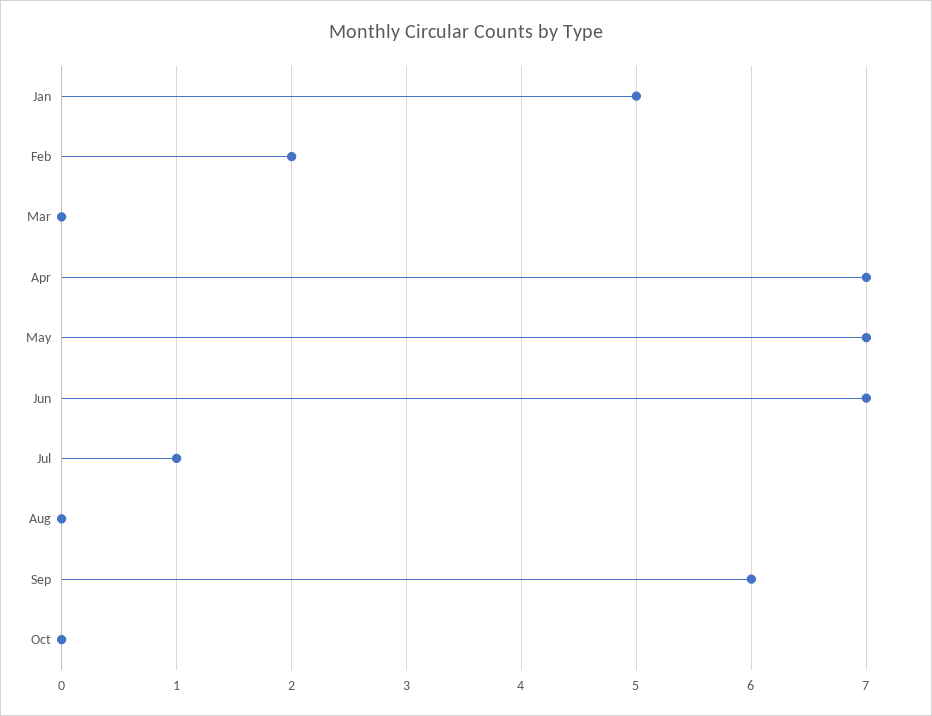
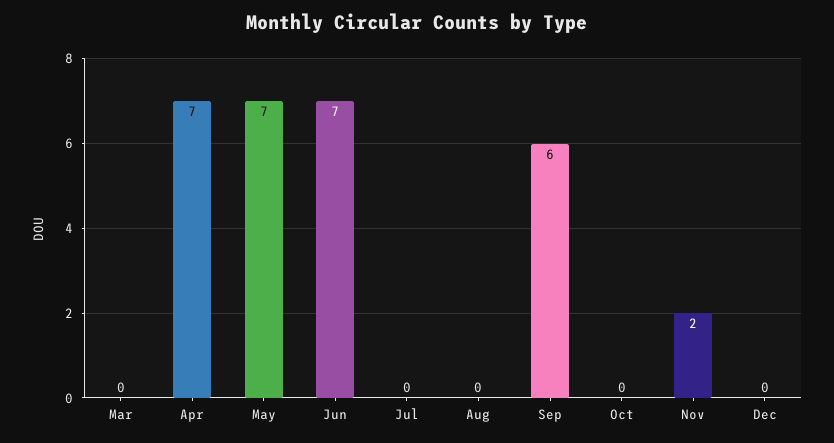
Jan: 5 -> none
Feb: 2 -> none
Jul: 1 -> 0
Nov: none -> 2
Dec: none -> 0

